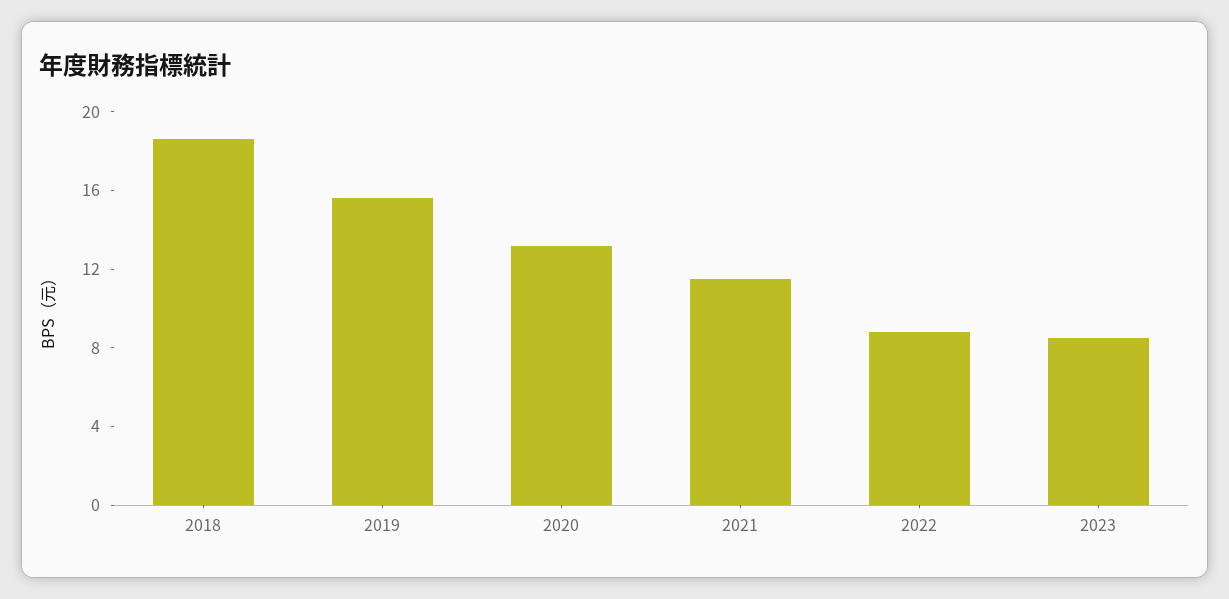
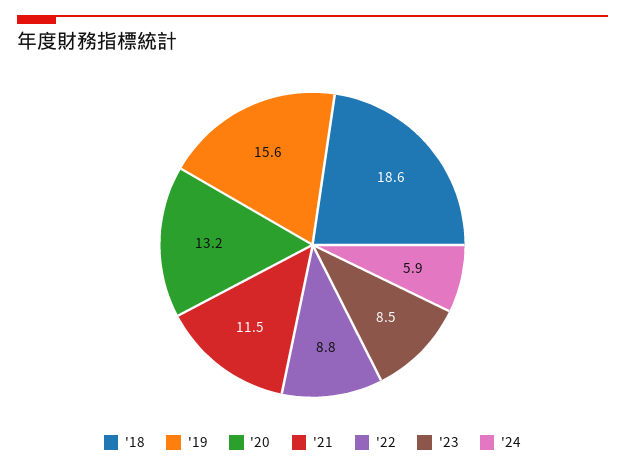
'24: none -> 5.9

